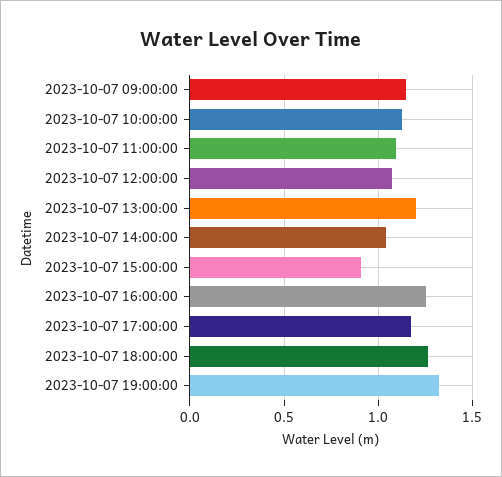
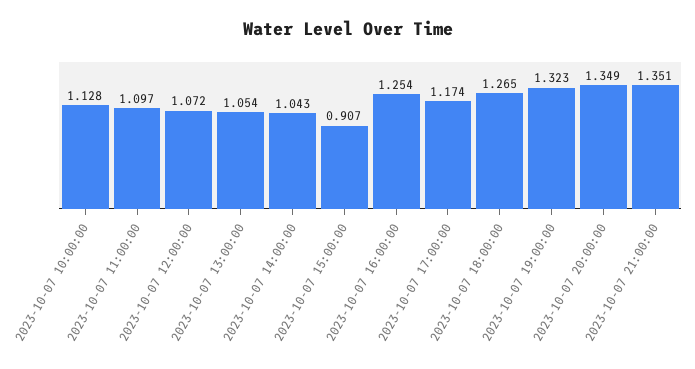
2023-10-07 09:00:00: 1.15 -> none
2023-10-07 13:00:00: 1.2 -> 1.054
2023-10-07 20:00:00: none -> 1.349
2023-10-07 21:00:00: none -> 1.351

